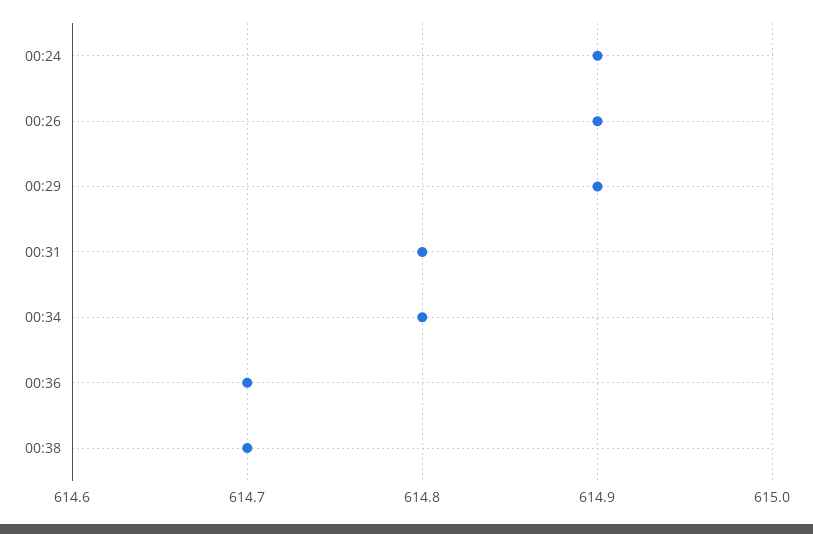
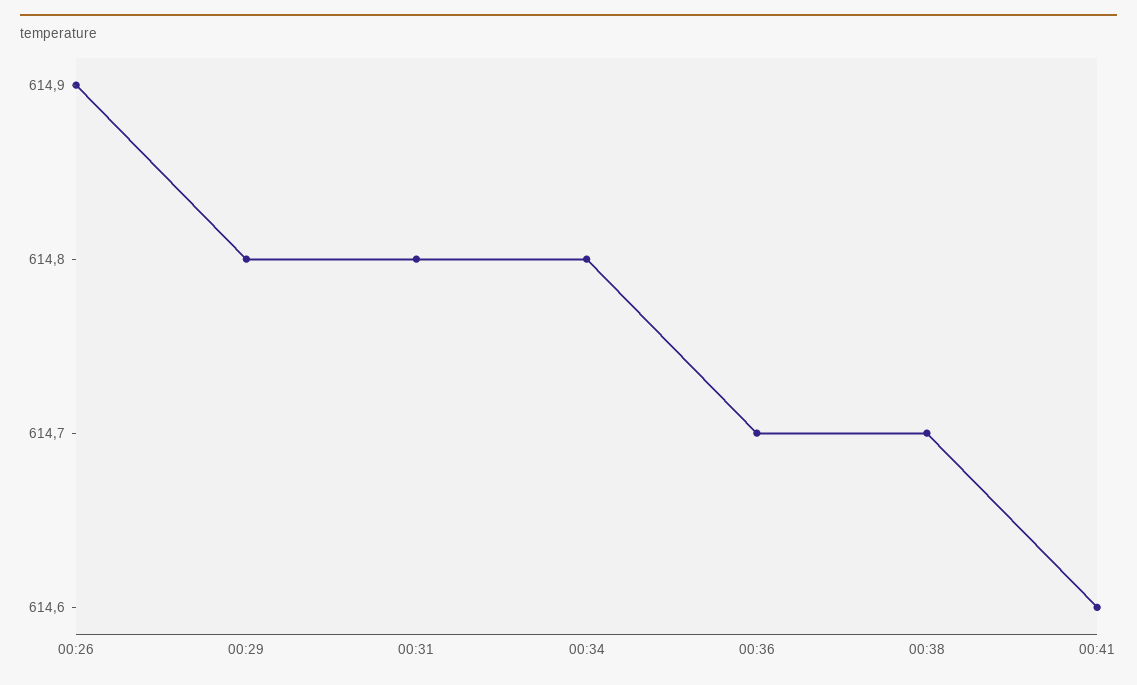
00:24: 614.9 -> none
00:29: 614.9 -> 614.8
00:41: none -> 614.6

